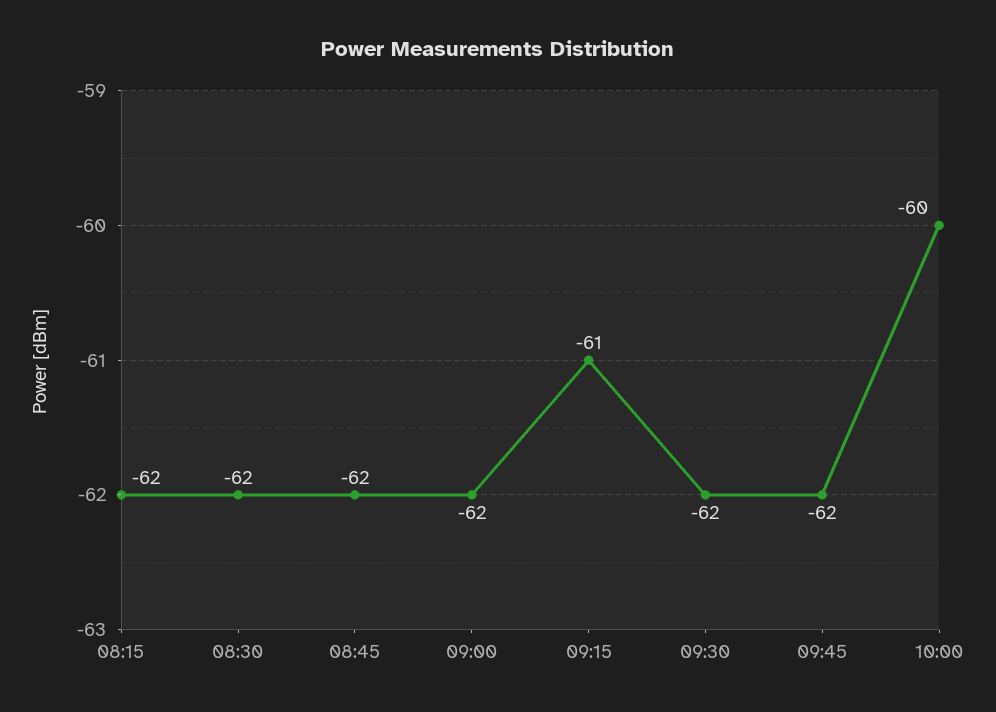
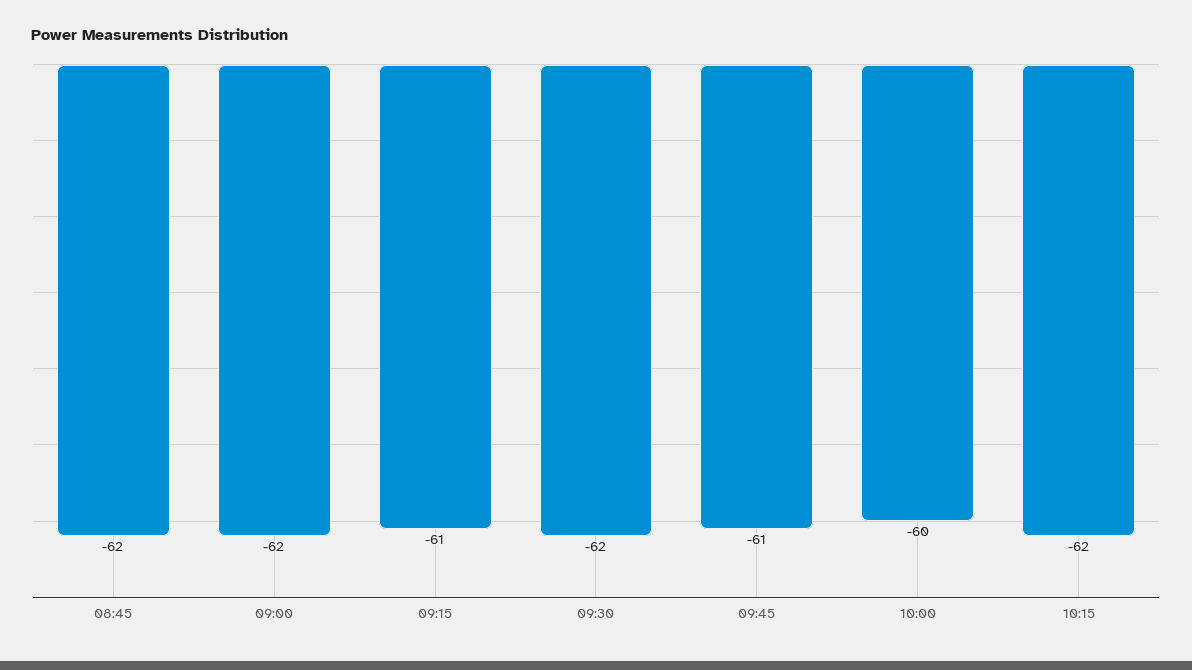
08:15: -62 -> none
08:30: -62 -> none
09:45: -62 -> -61
10:15: none -> -62

